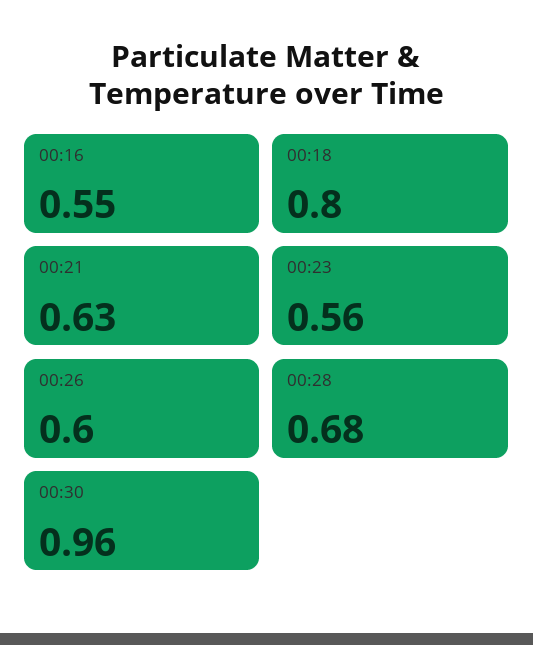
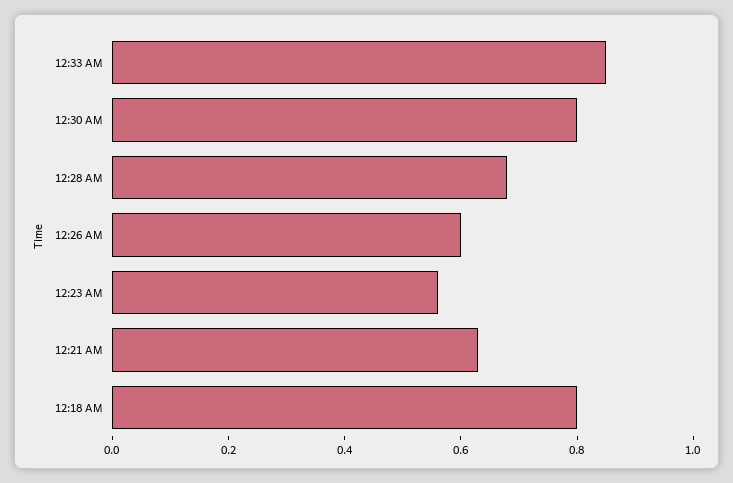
00:16: 0.55 -> none
00:30: 0.96 -> 0.8
12:33 AM: none -> 0.85

